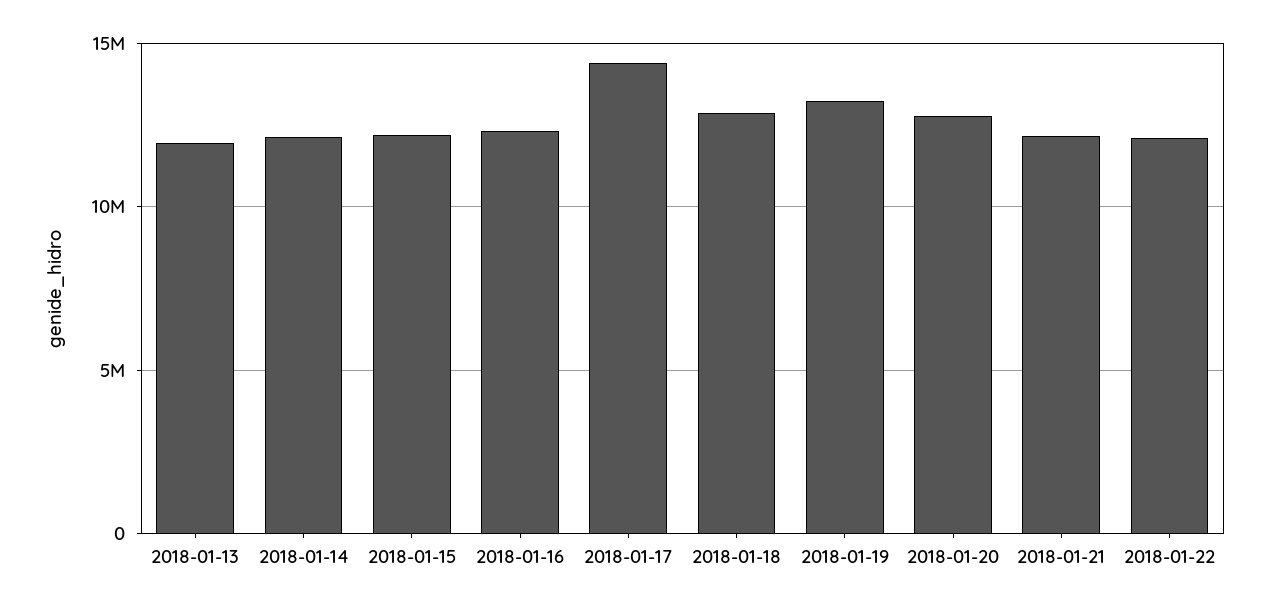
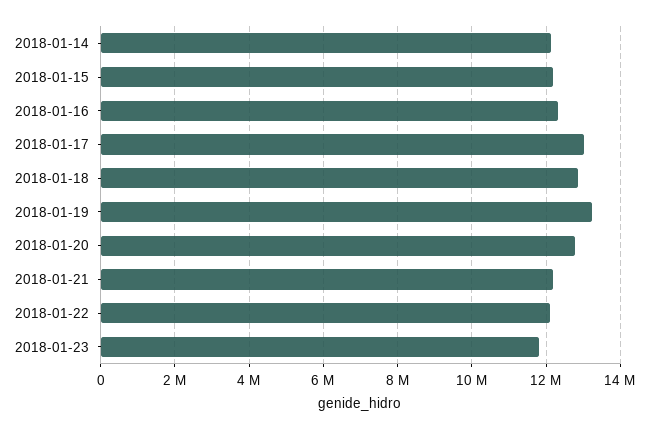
2018-01-13: 12000000 -> none
2018-01-17: 14500000 -> 13000000
2018-01-23: none -> 11800000

